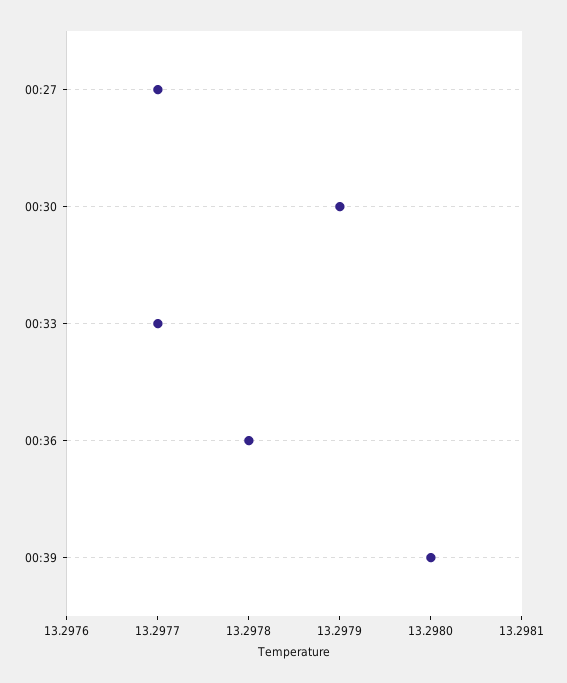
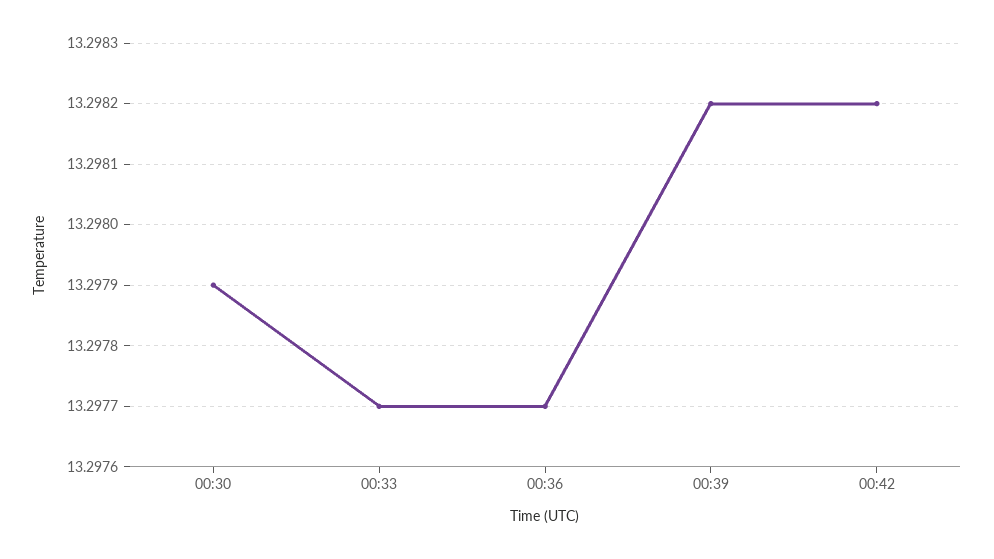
00:27: 13.2977 -> none
00:36: 13.2978 -> 13.2977
00:39: 13.298 -> 13.2982
00:42: none -> 13.2982

